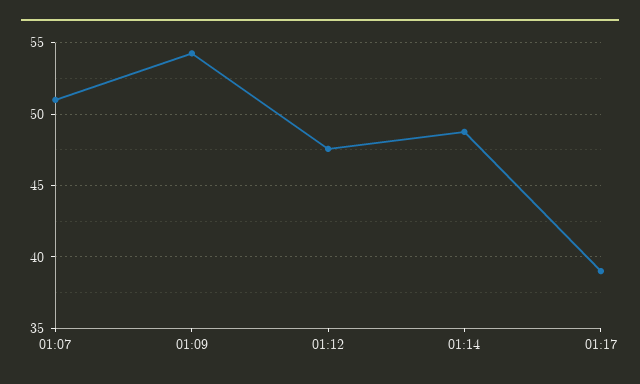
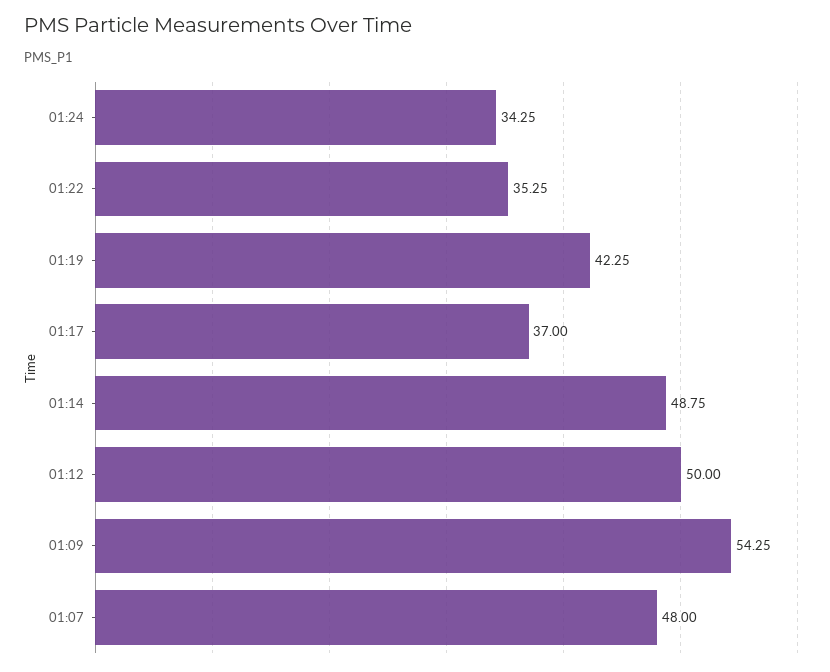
01:07: 51 -> 48
01:12: 47.5 -> 50
01:17: 39 -> 37
01:24: none -> 34.25
01:22: none -> 35.25
01:19: none -> 42.25

